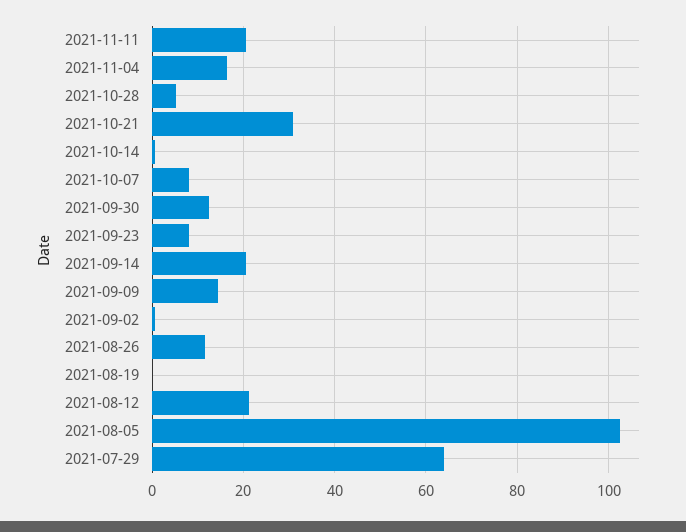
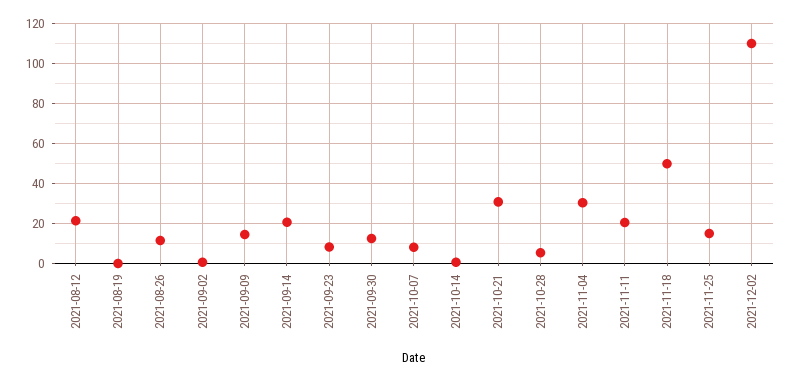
2021-11-04: 16 -> 30
2021-08-05: 102 -> none
2021-07-29: 64 -> none
2021-11-18: none -> 50
2021-11-25: none -> 15
2021-12-02: none -> 110

